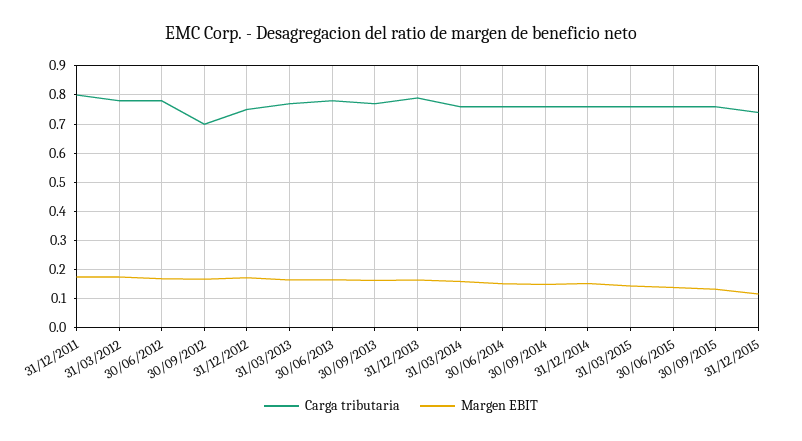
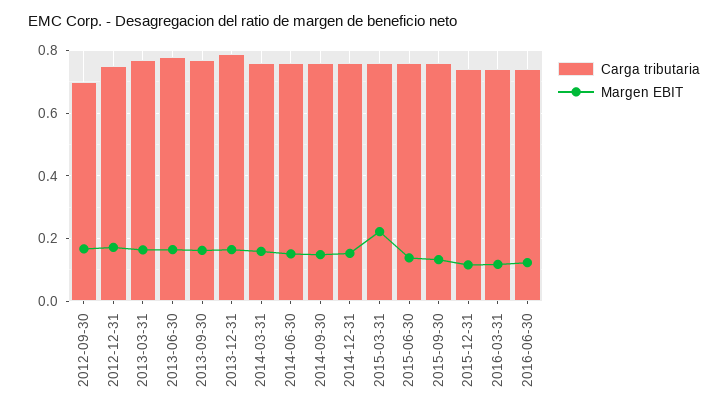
Carga tributaria, 31/12/2011: 0.8 -> none
Margen EBIT, 31/12/2011: 0.175 -> none
Carga tributaria, 31/03/2012: 0.775 -> none
Margen EBIT, 31/03/2012: 0.175 -> none
Carga tributaria, 30/06/2012: 0.775 -> none
Margen EBIT, 30/06/2012: 0.175 -> none
Margen EBIT, 31/03/2015: 0.15 -> 0.22
Carga tributaria, 2016-03-31: none -> 0.74
Margen EBIT, 2016-03-31: none -> 0.12
Carga tributaria, 2016-06-30: none -> 0.74
Margen EBIT, 2016-06-30: none -> 0.12

